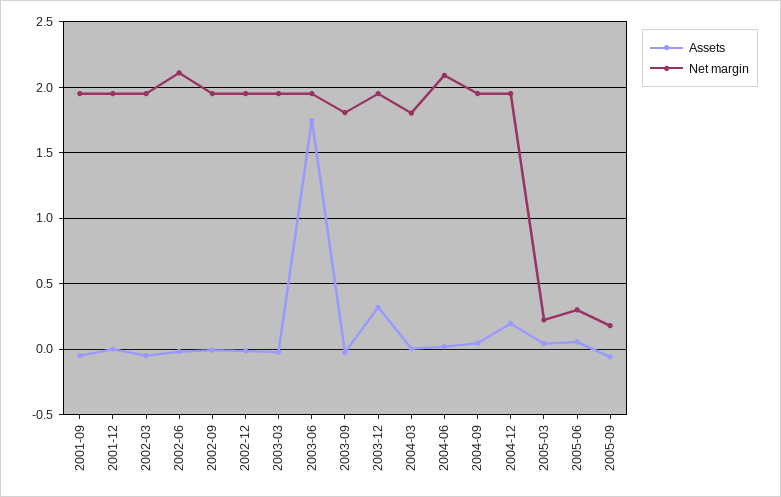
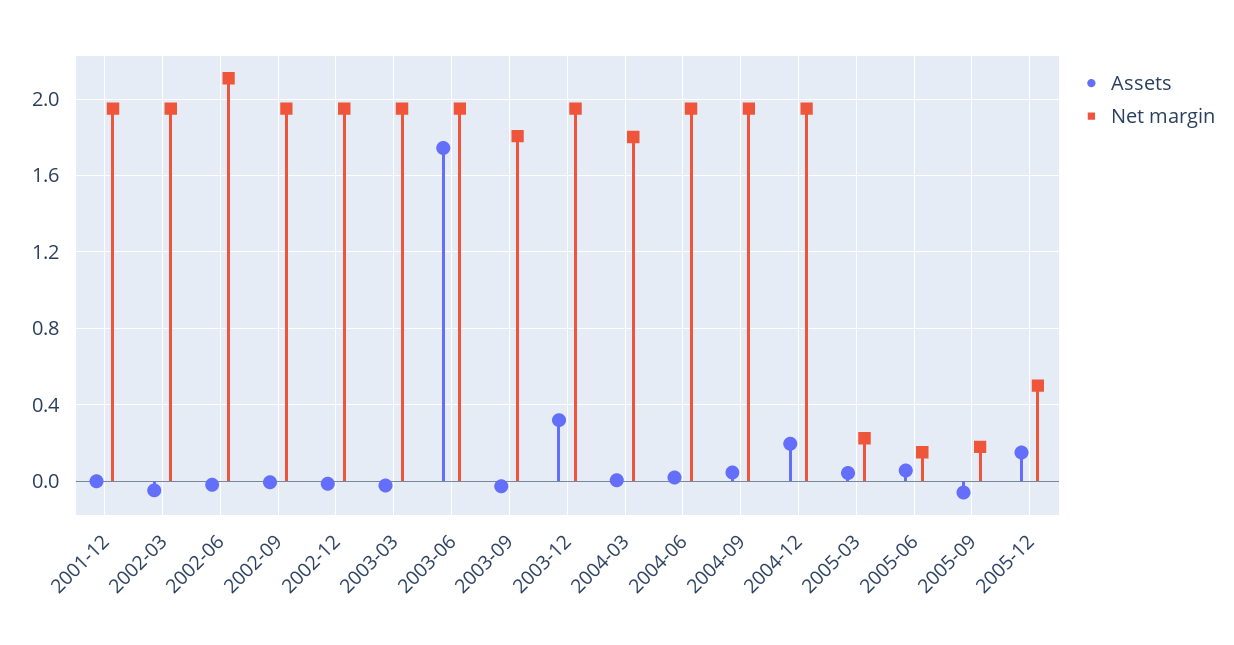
Assets, 2001-09: -0.05 -> none
Net margin, 2001-09: 1.95 -> none
Net margin, 2004-06: 2.1 -> 1.95
Net margin, 2005-06: 0.3 -> 0.15
Assets, 2005-12: none -> 0.15
Net margin, 2005-12: none -> 0.5

